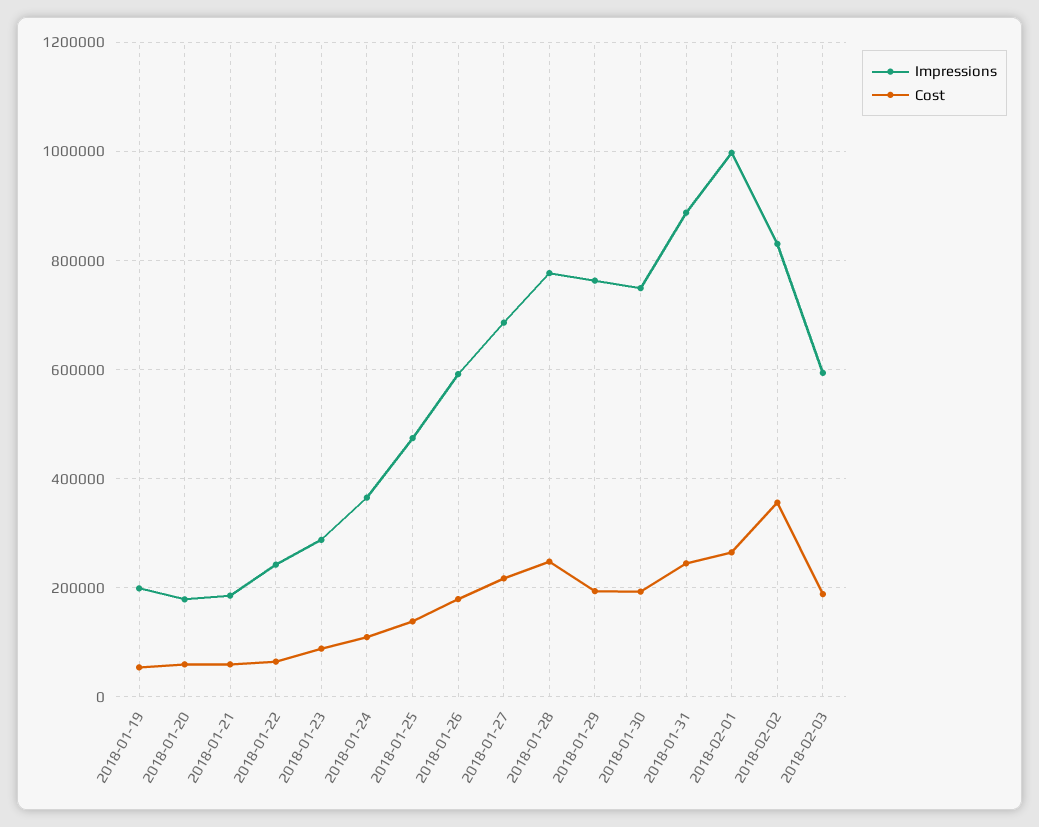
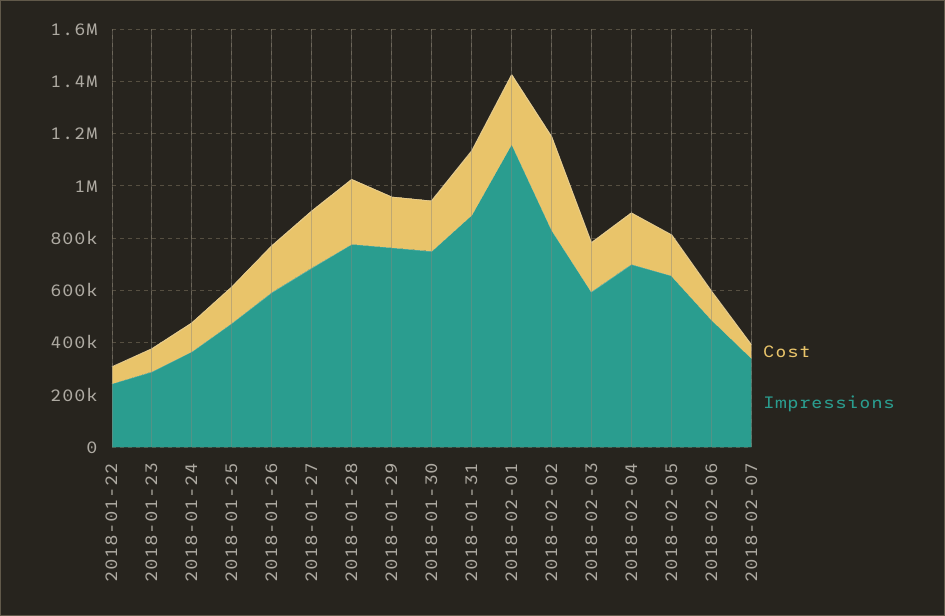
Impressions, 2018-01-19: 200000 -> none
Cost, 2018-01-19: 60000 -> none
Impressions, 2018-01-20: 180000 -> none
Cost, 2018-01-20: 60000 -> none
Impressions, 2018-01-21: 180000 -> none
Cost, 2018-01-21: 60000 -> none
Impressions, 2018-02-01: 1000000 -> 1150000
Cost, 2018-02-04: none -> 200000
Impressions, 2018-02-04: none -> 700000
Cost, 2018-02-05: none -> 150000
Impressions, 2018-02-05: none -> 650000
Cost, 2018-02-06: none -> 100000
Impressions, 2018-02-06: none -> 500000
Cost, 2018-02-07: none -> 50000
Impressions, 2018-02-07: none -> 350000

